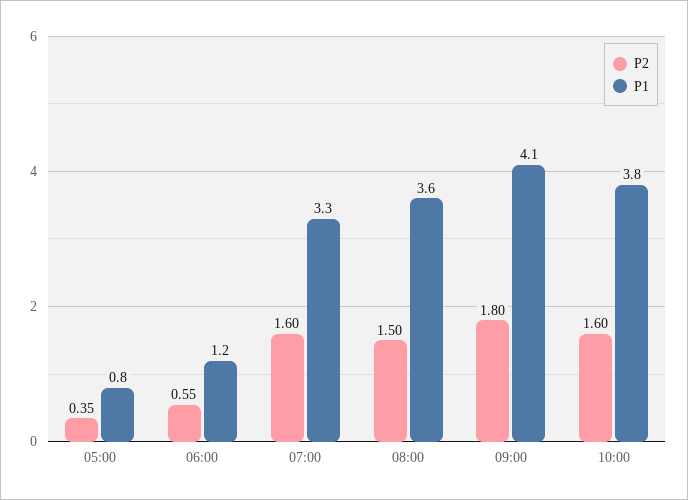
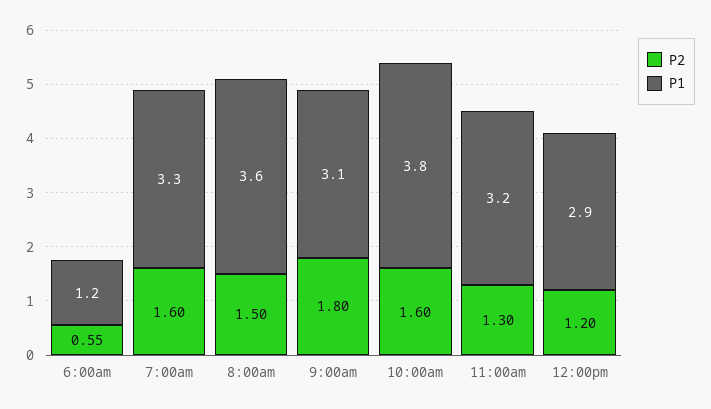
P2, 05:00: 0.35 -> none
P1, 05:00: 0.8 -> none
P1, 09:00: 4.1 -> 3.1
P2, 11:00am: none -> 1.3
P1, 11:00am: none -> 3.2
P2, 12:00pm: none -> 1.2
P1, 12:00pm: none -> 2.9

